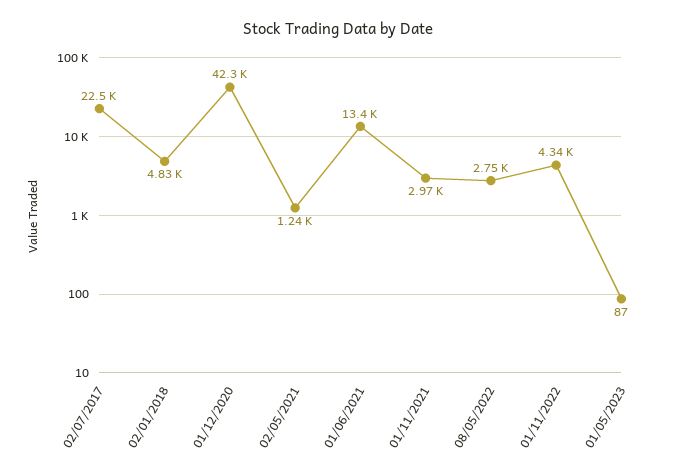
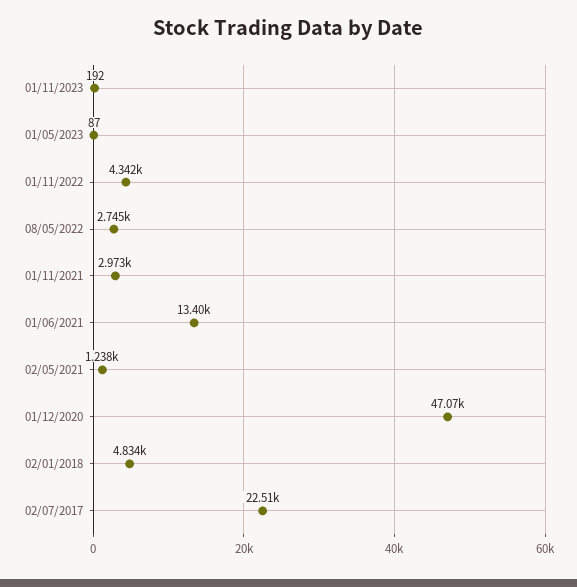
01/12/2020: 42300 -> 47070
01/11/2023: none -> 192

